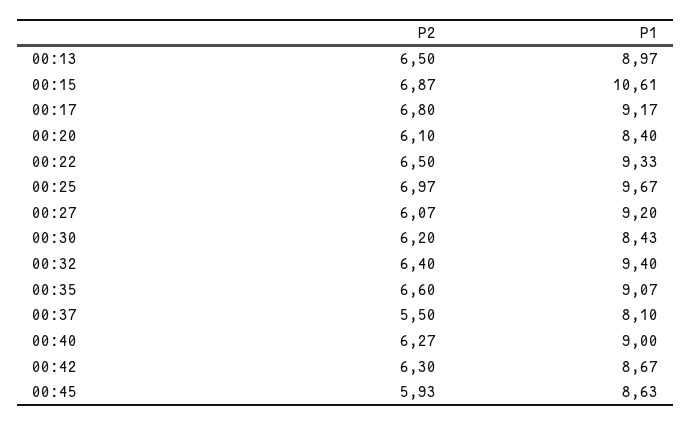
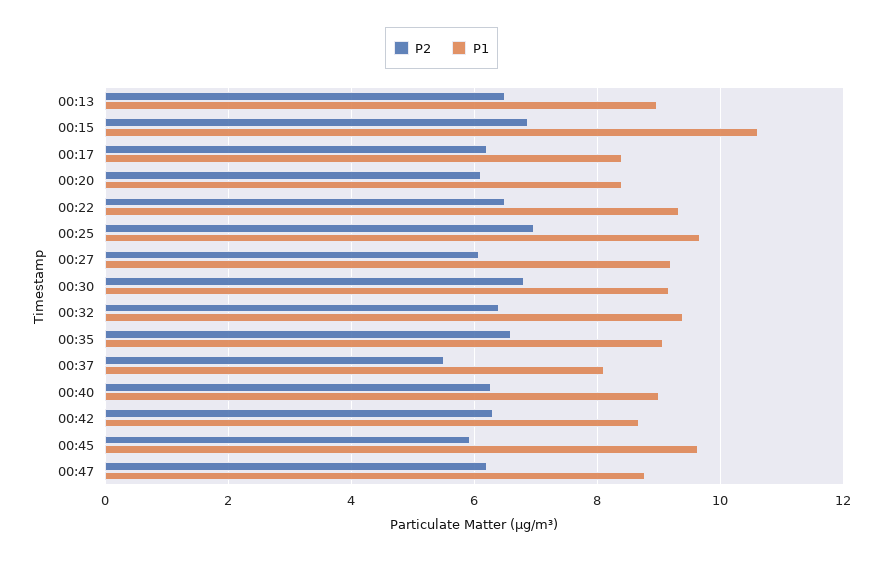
P2, 00:17: 6.8 -> 6.2
P1, 00:17: 9.17 -> 8.4
P2, 00:30: 6.2 -> 6.8
P1, 00:30: 8.43 -> 9.2
P1, 00:45: 8.63 -> 9.6
P2, 00:47: none -> 6.2
P1, 00:47: none -> 8.8

